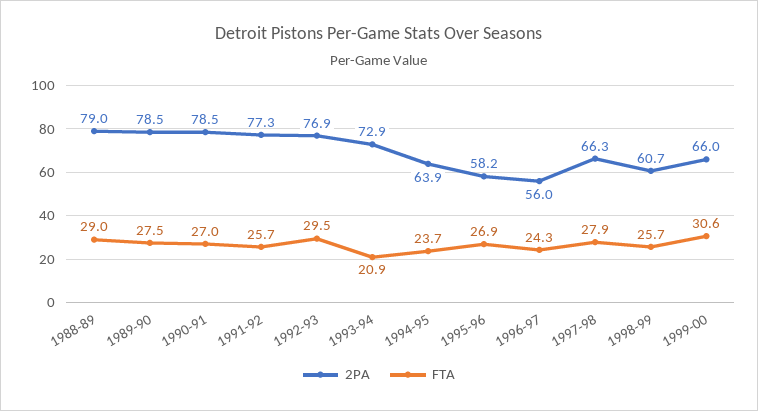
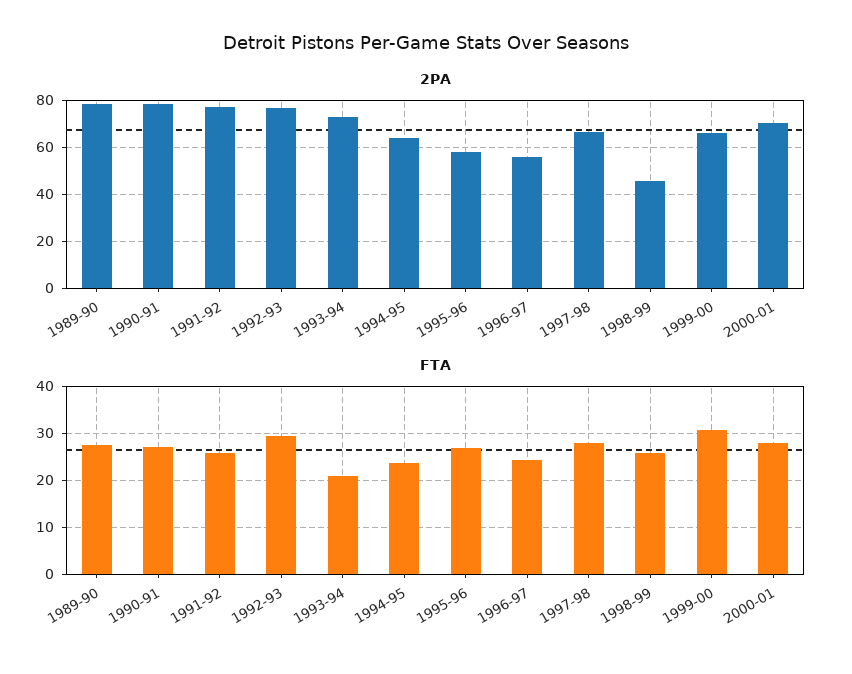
2PA, 1988-89: 79 -> none
FTA, 1988-89: 29 -> none
2PA, 1998-99: 60.7 -> 45
2PA, 2000-01: none -> 70
FTA, 2000-01: none -> 28

